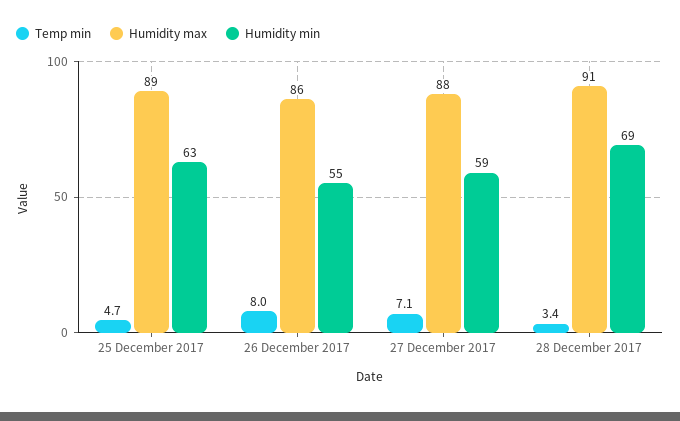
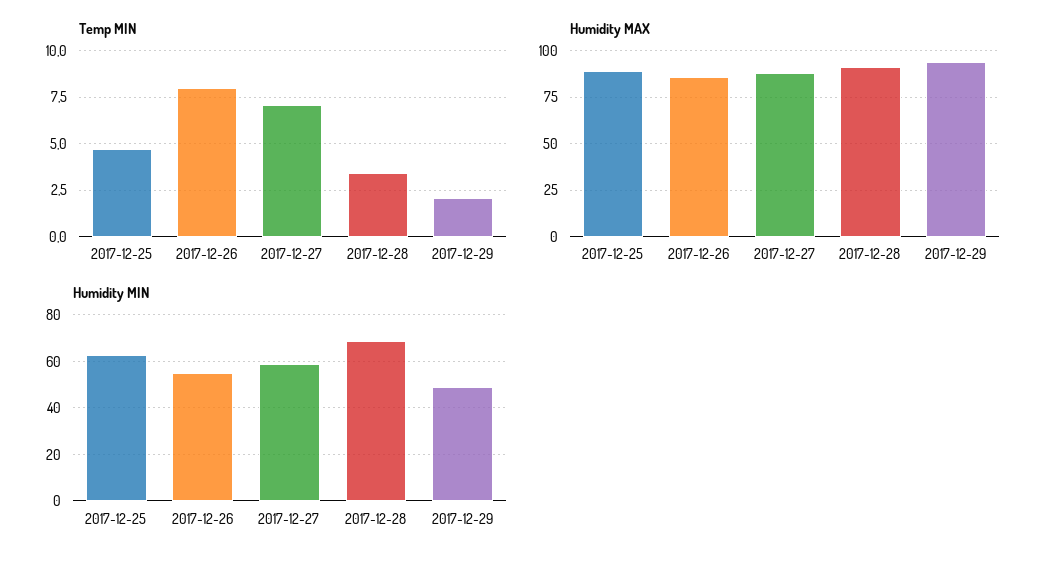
Temp min, 2017-12-29: none -> 2
Humidity max, 2017-12-29: none -> 95
Humidity min, 2017-12-29: none -> 50

